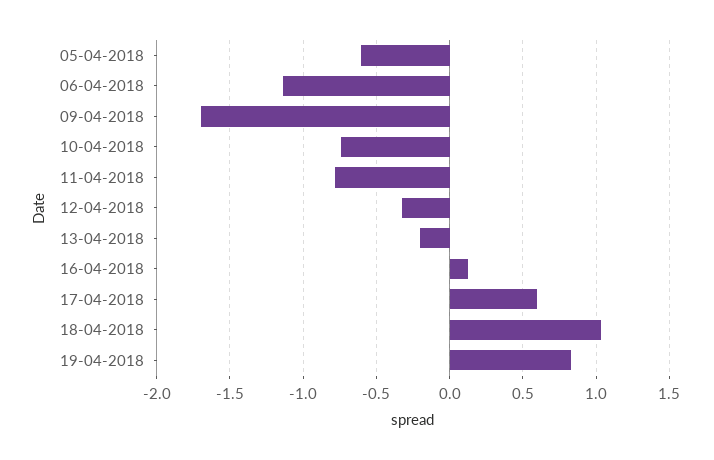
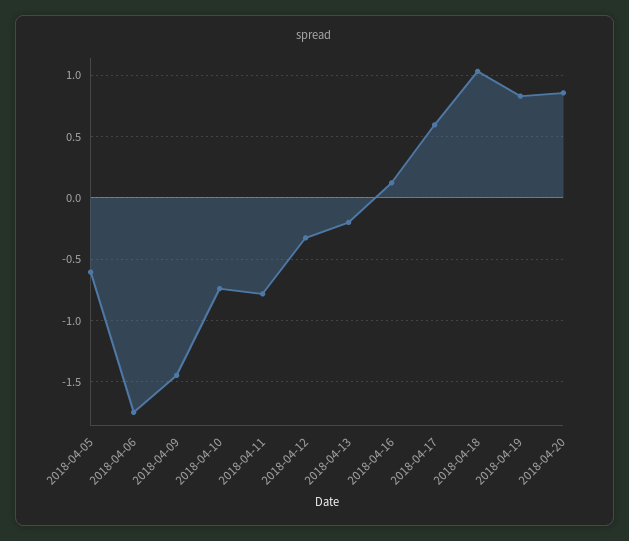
06-04-2018: -1.15 -> -1.75
09-04-2018: -1.7 -> -1.45
2018-04-20: none -> 0.85

